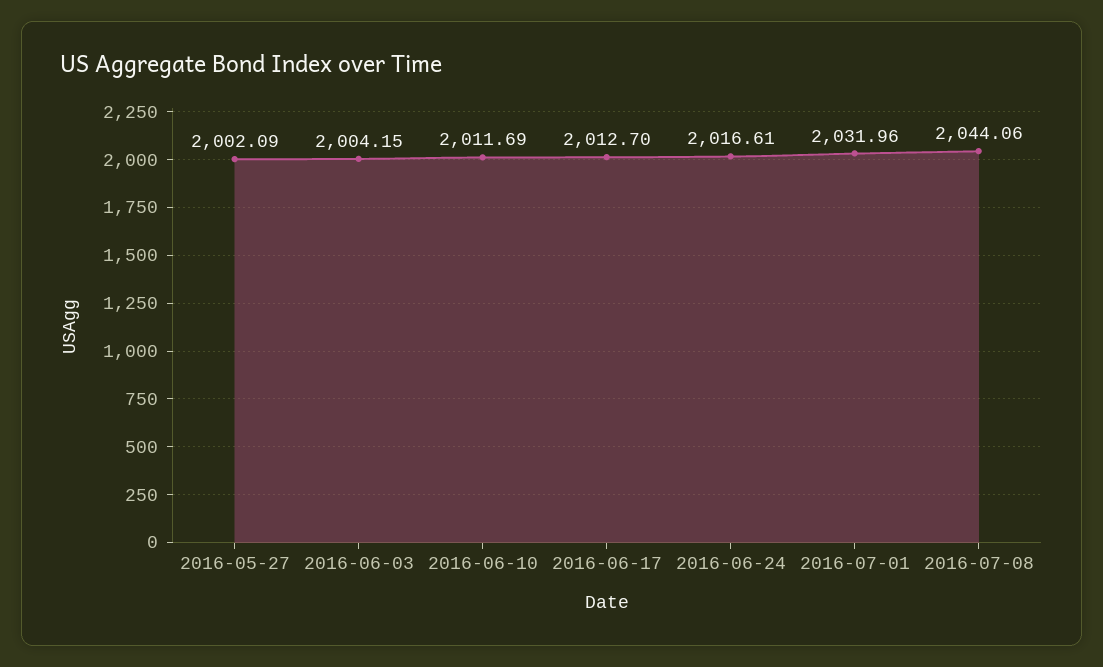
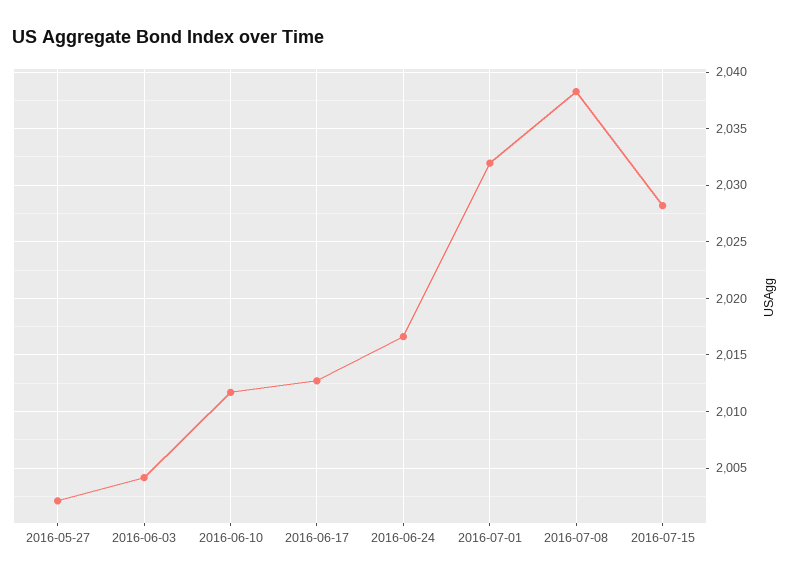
2016-07-08: 2044.06 -> 2038
2016-07-15: none -> 2028

